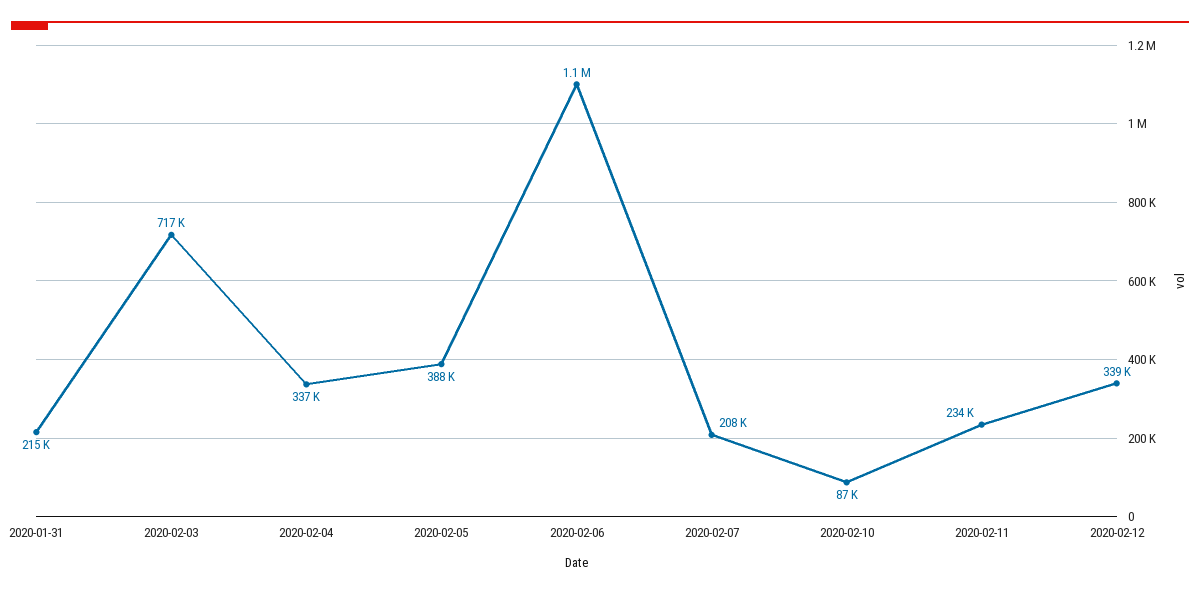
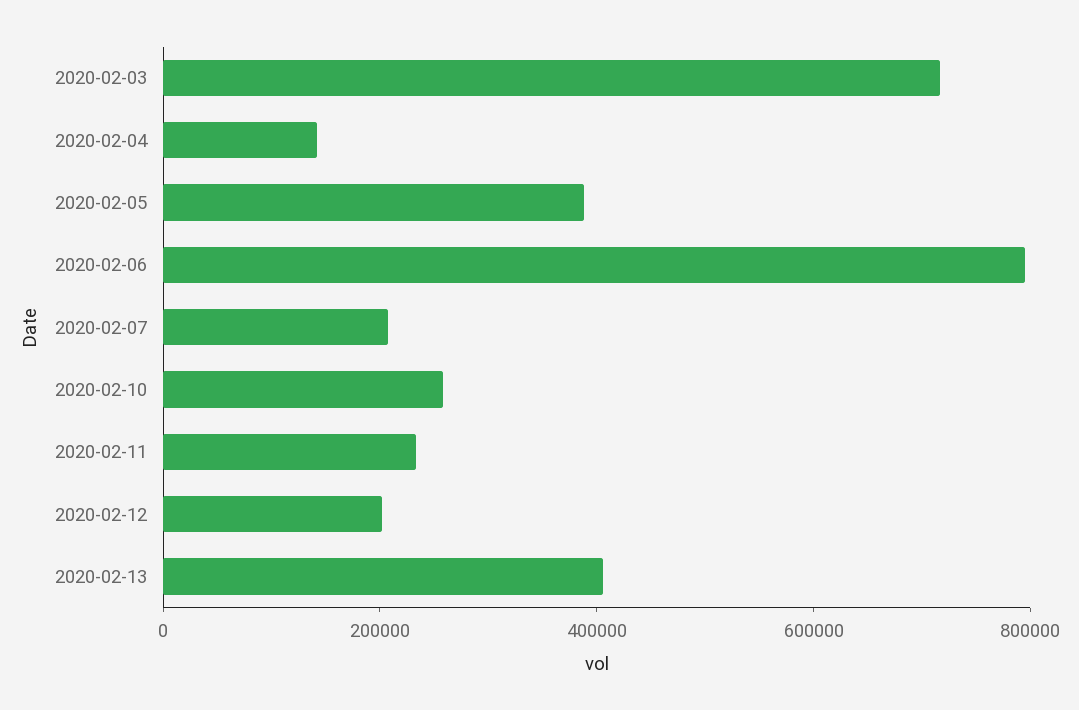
2020-01-31: 215000 -> none
2020-02-04: 337000 -> 150000
2020-02-06: 1100000 -> 800000
2020-02-10: 87000 -> 250000
2020-02-12: 339000 -> 200000
2020-02-13: none -> 400000

